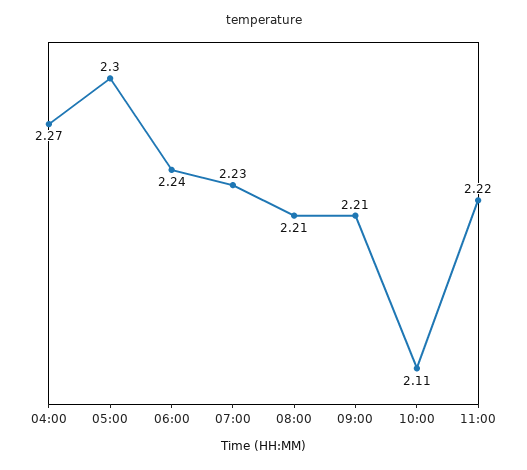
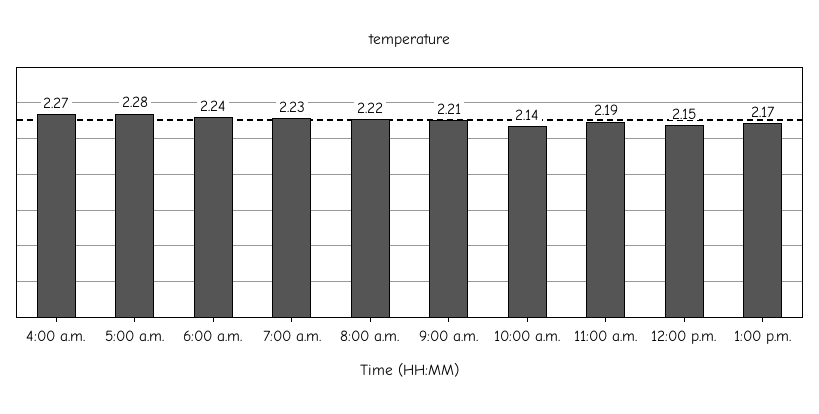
05:00: 2.3 -> 2.28
08:00: 2.21 -> 2.22
10:00: 2.11 -> 2.14
11:00: 2.22 -> 2.19
12:00 p.m.: none -> 2.15
1:00 p.m.: none -> 2.17

